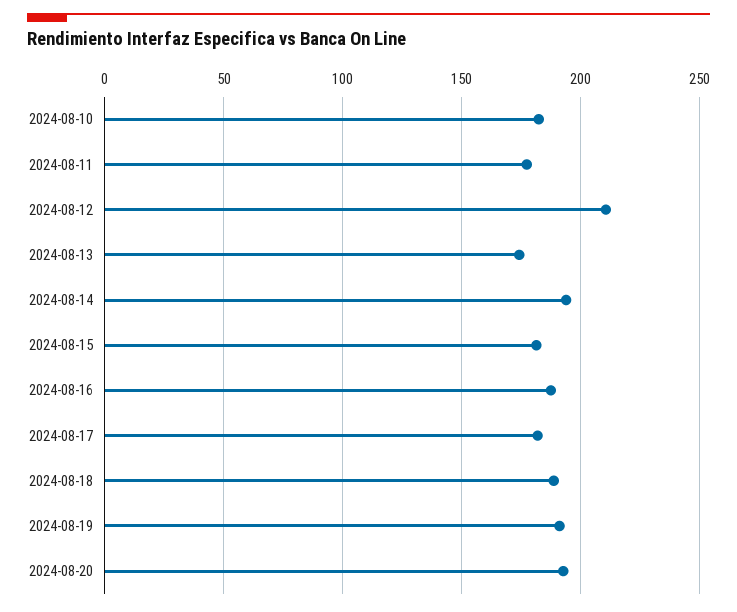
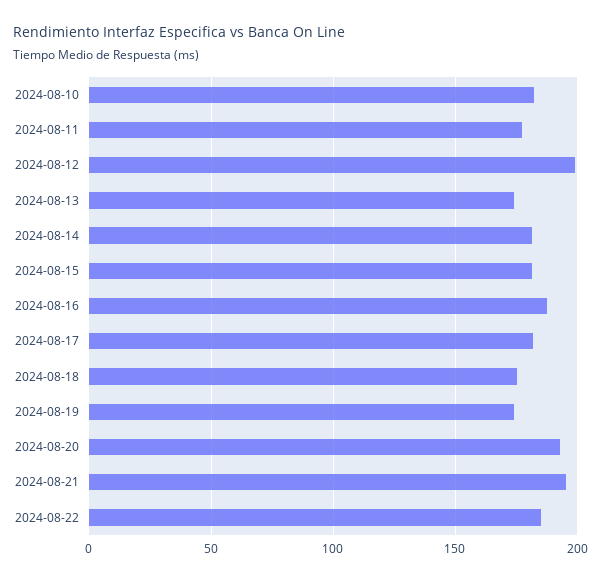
2024-08-12: 210 -> 200
2024-08-14: 195 -> 180
2024-08-18: 190 -> 175
2024-08-19: 190 -> 175
2024-08-21: none -> 195
2024-08-22: none -> 185

